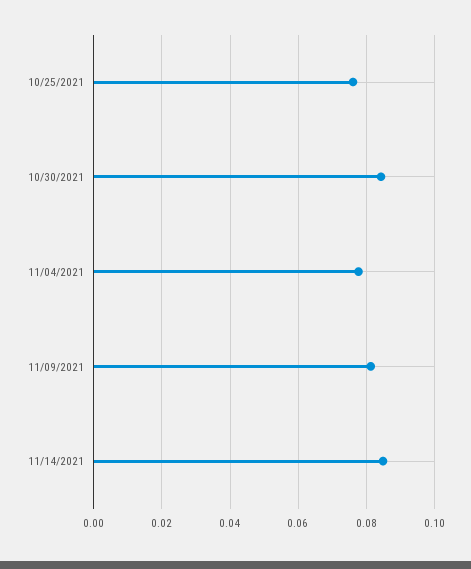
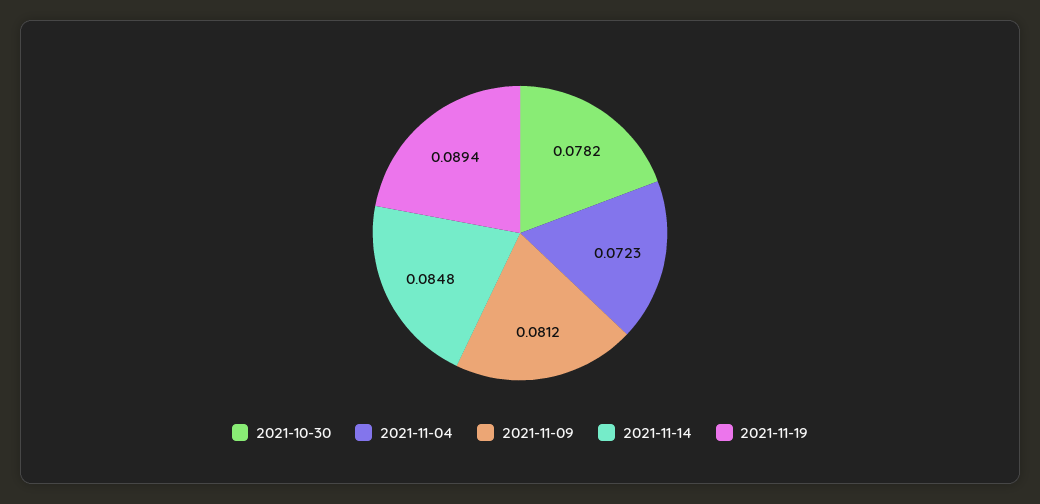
10/25/2021: 0.076 -> none
10/30/2021: 0.084 -> 0.0782
11/04/2021: 0.078 -> 0.0723
2021-11-19: none -> 0.0894

